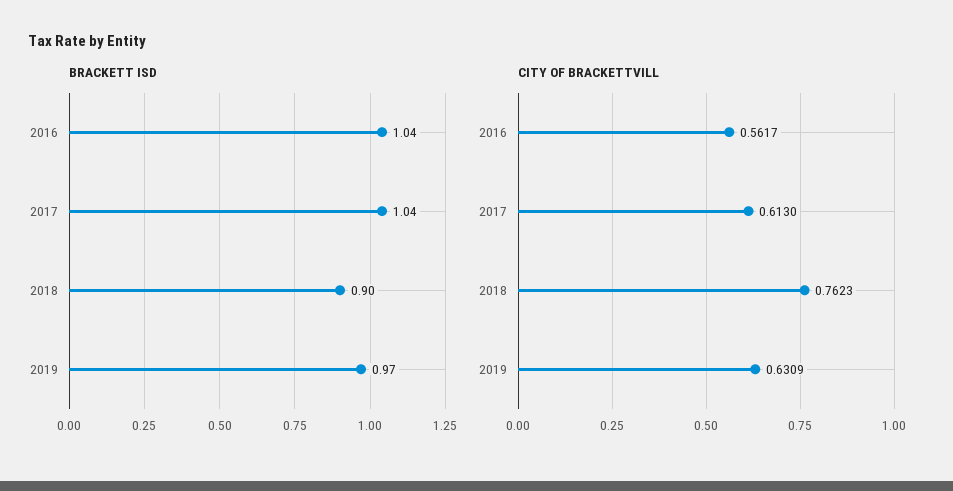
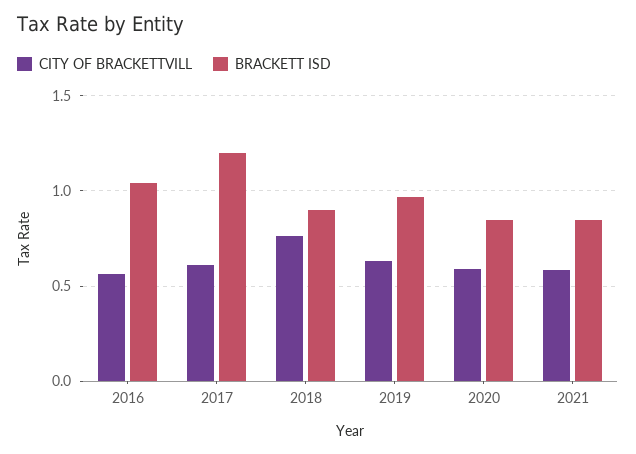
BRACKETT ISD, 2017: 1.04 -> 1.2
CITY OF BRACKETTVILL, 2020: none -> 0.6
BRACKETT ISD, 2020: none -> 0.85
CITY OF BRACKETTVILL, 2021: none -> 0.6
BRACKETT ISD, 2021: none -> 0.85

